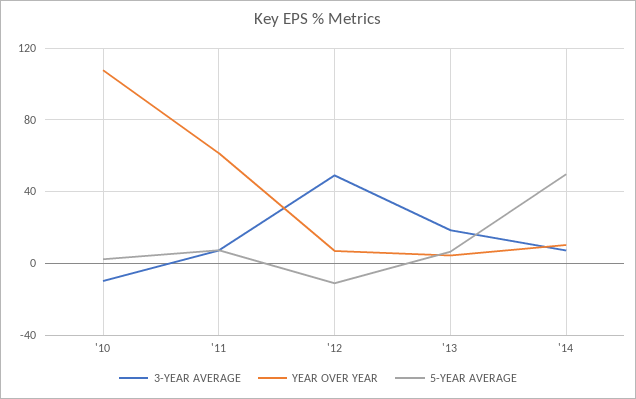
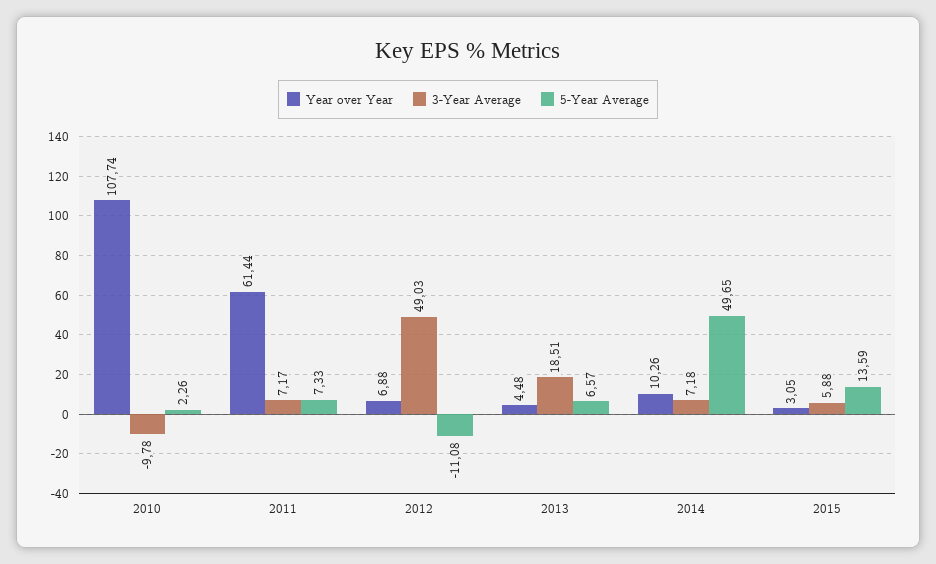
YEAR OVER YEAR, 2015: none -> 3.05
3-YEAR AVERAGE, 2015: none -> 5.88
5-YEAR AVERAGE, 2015: none -> 13.59

